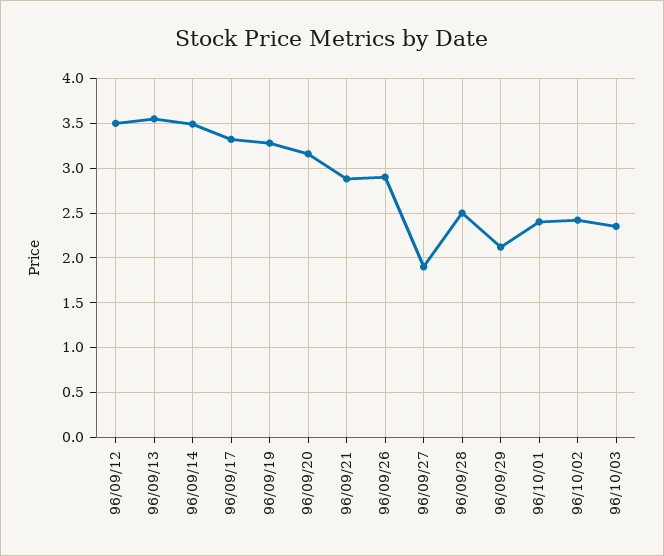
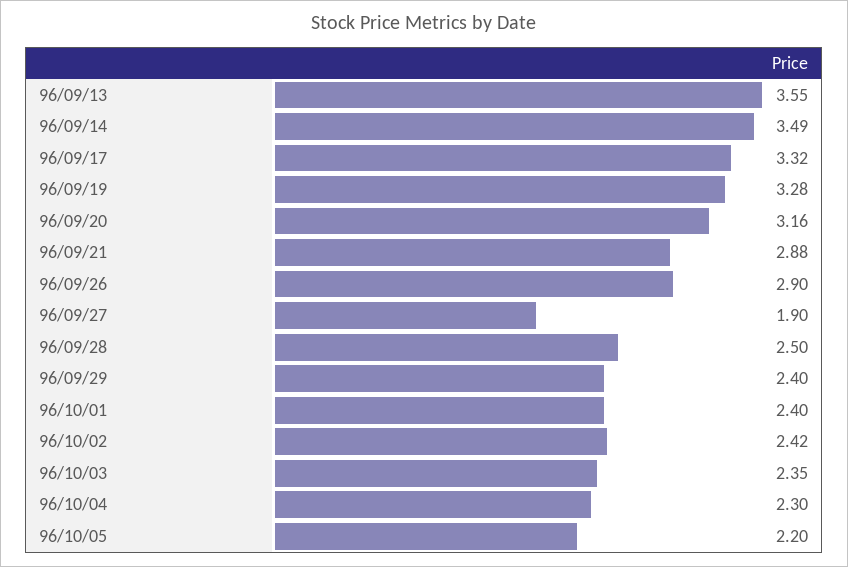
96/09/12: 3.5 -> none
96/09/29: 2.1 -> 2.4
96/10/04: none -> 2.3
96/10/05: none -> 2.2

